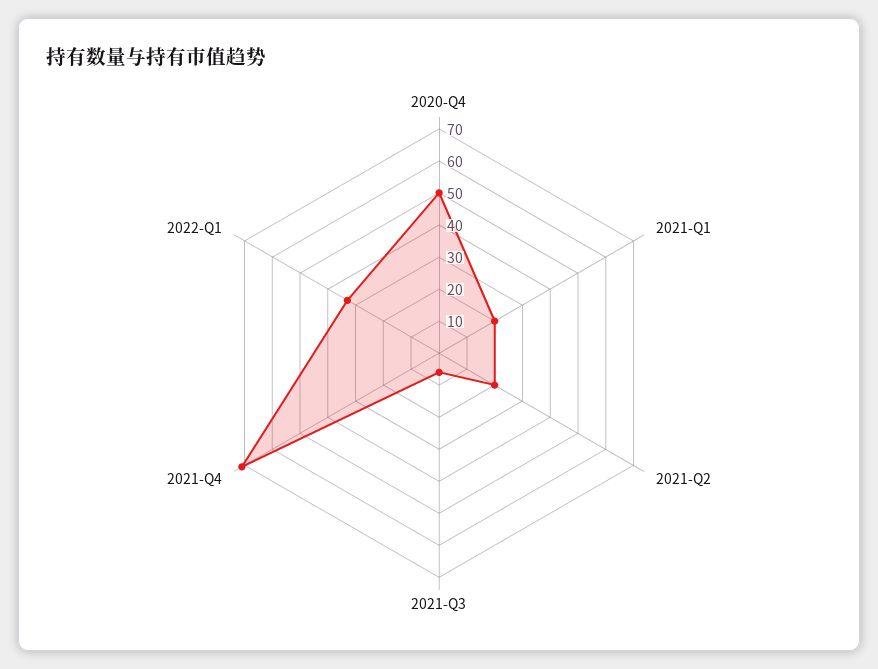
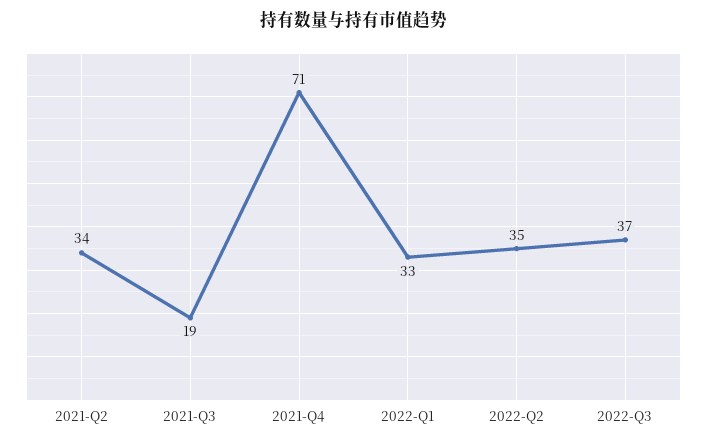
2020-Q4: 50 -> none
2021-Q1: 20 -> none
2021-Q2: 20 -> 34
2021-Q3: 5 -> 19
2022-Q2: none -> 35
2022-Q3: none -> 37

